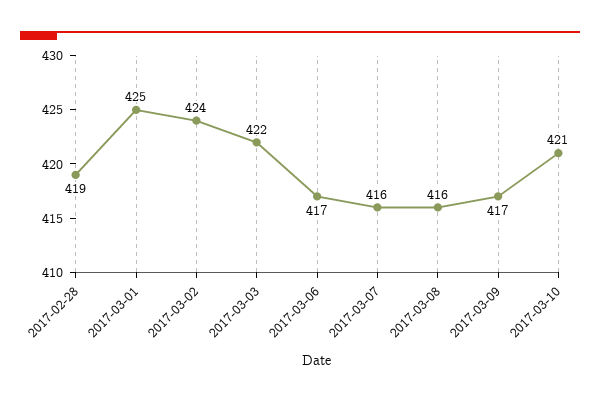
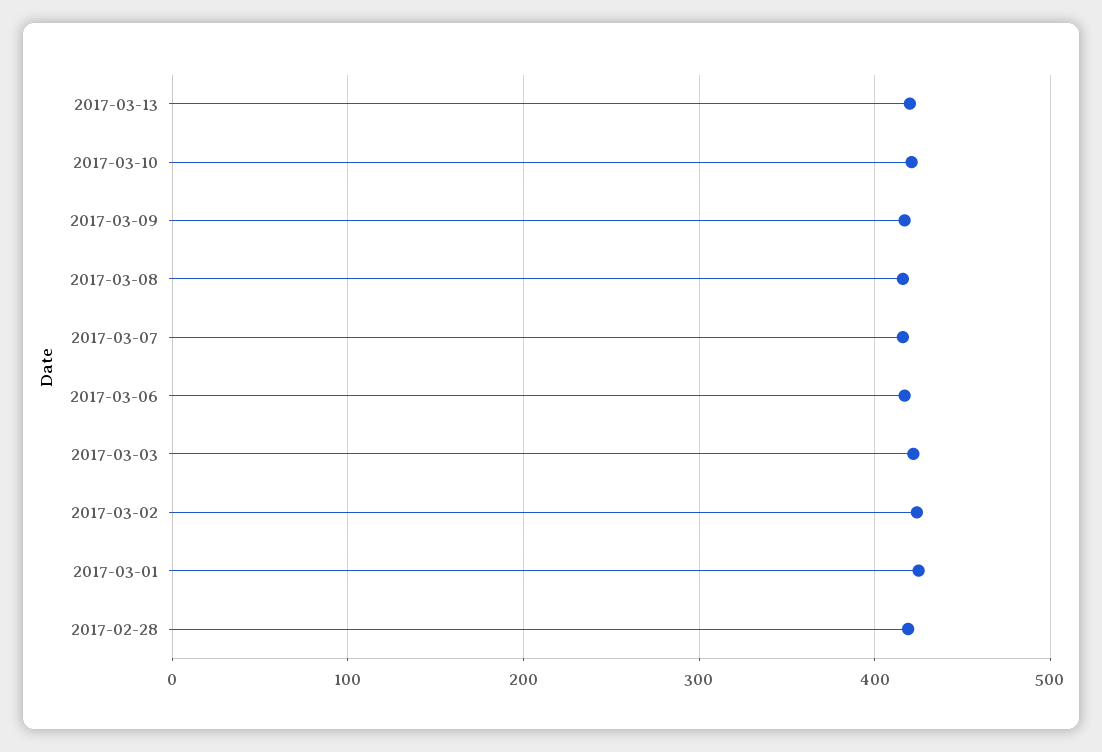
2017-03-13: none -> 420

